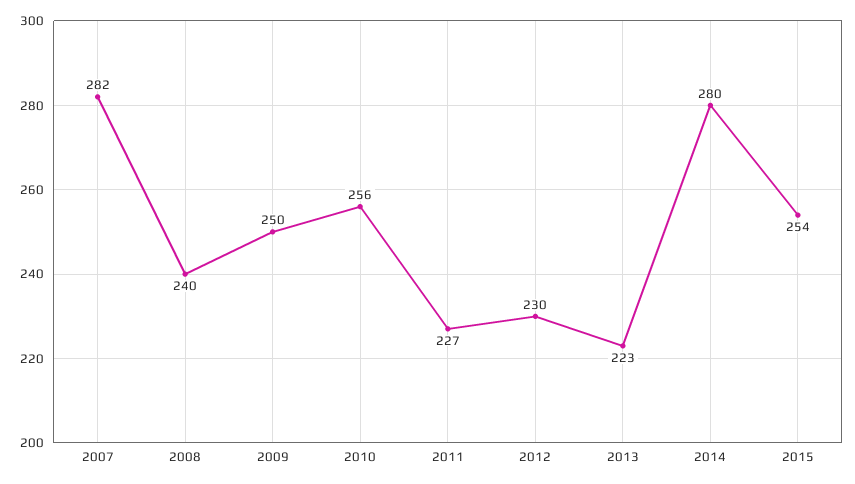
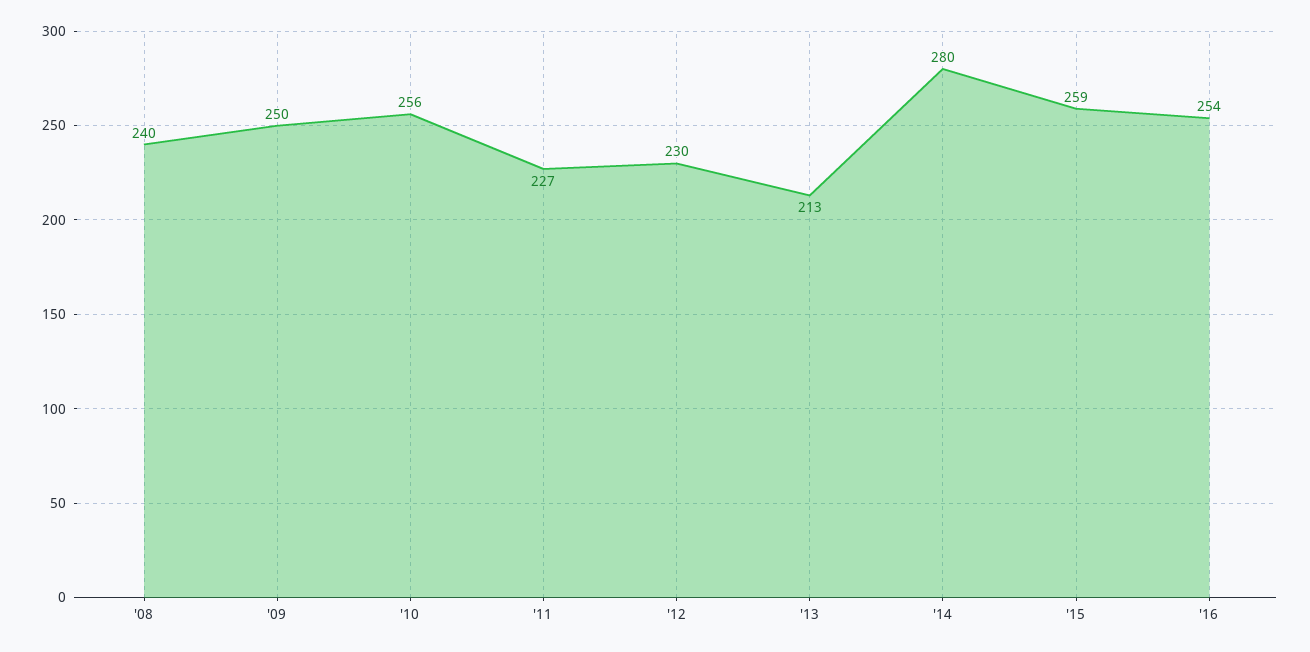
2007: 282 -> none
2013: 223 -> 213
2015: 254 -> 259
'16: none -> 254

